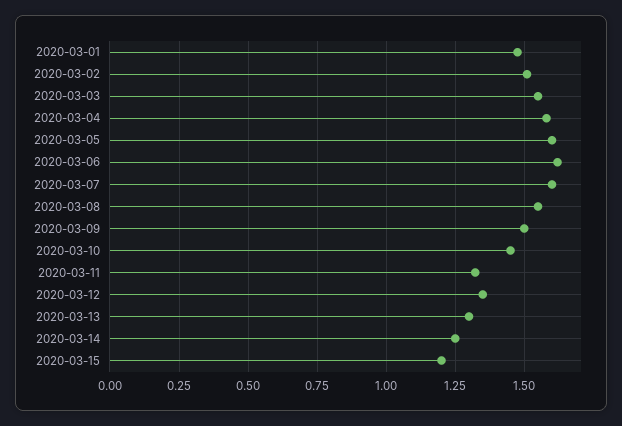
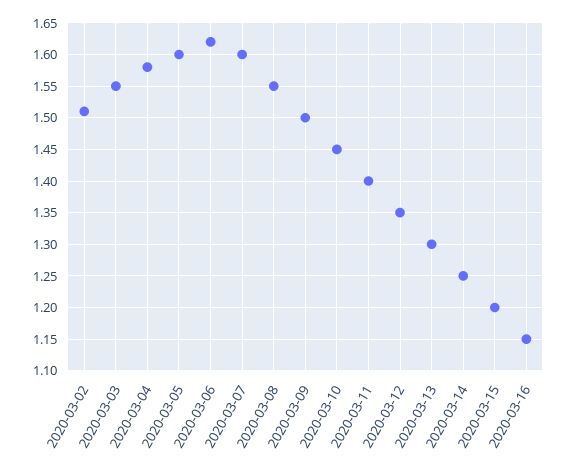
2020-03-01: 1.475 -> none
2020-03-11: 1.325 -> 1.4
2020-03-16: none -> 1.15

